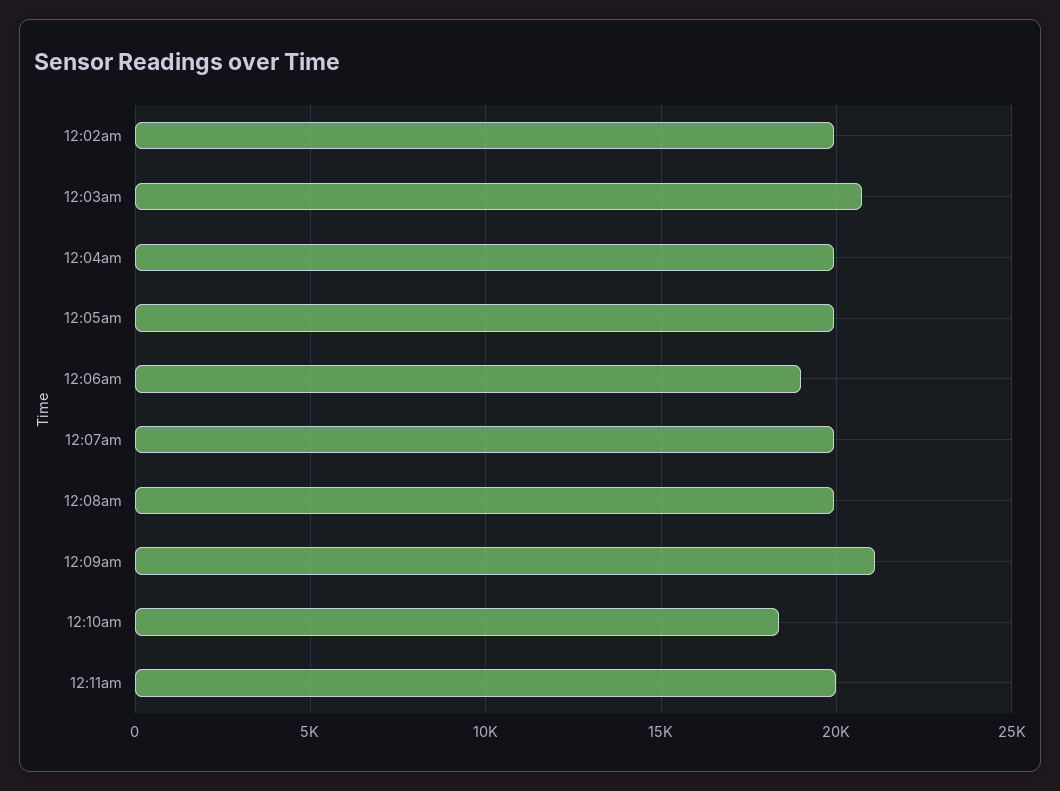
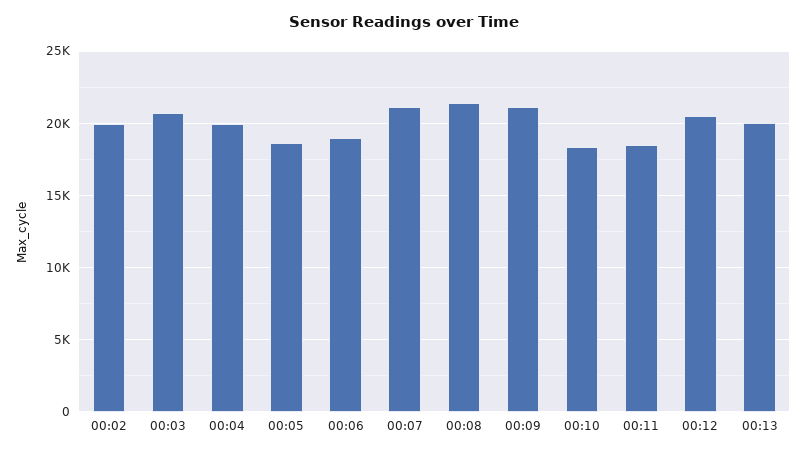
12:05am: 20000 -> 18500
12:07am: 20000 -> 21000
12:08am: 20000 -> 21500
12:11am: 20000 -> 18500
00:12: none -> 20500
00:13: none -> 20000

